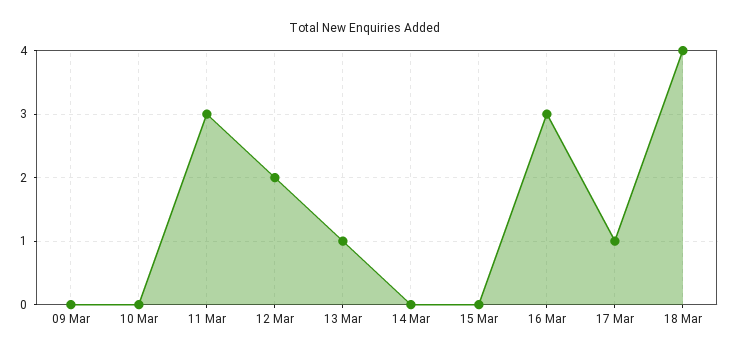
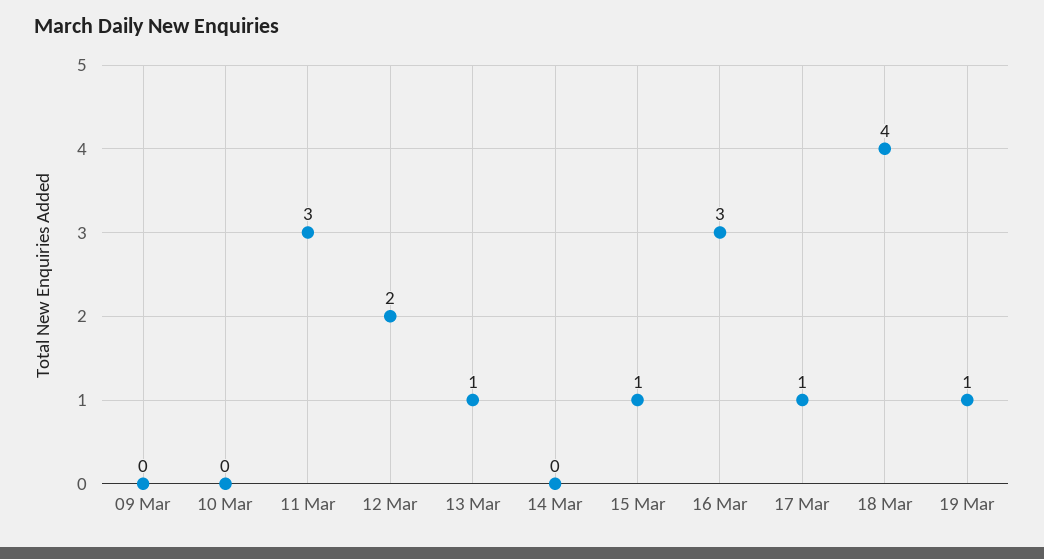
15 Mar: 0 -> 1
19 Mar: none -> 1

